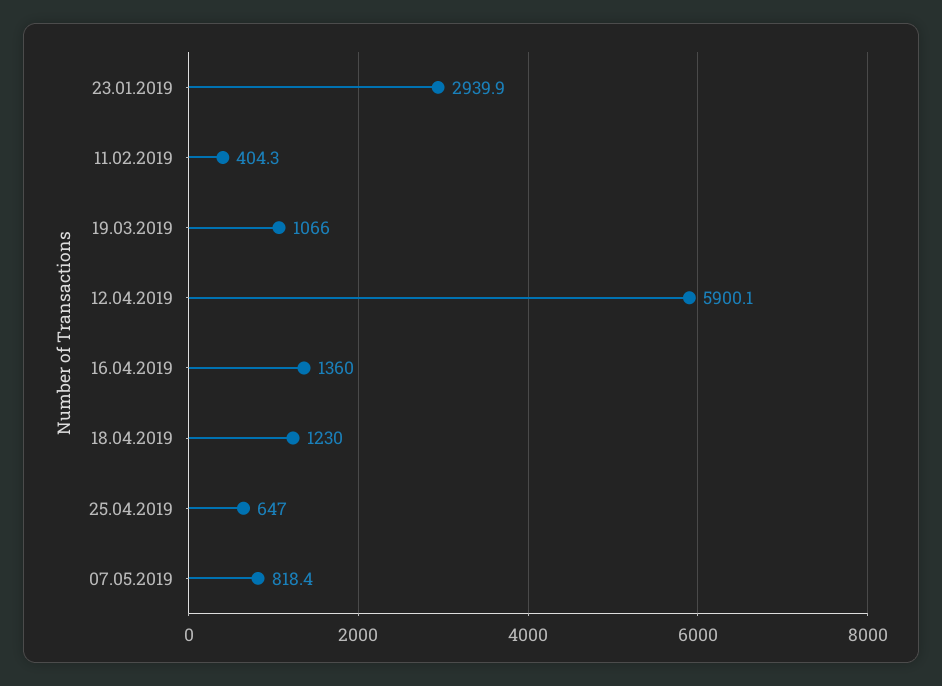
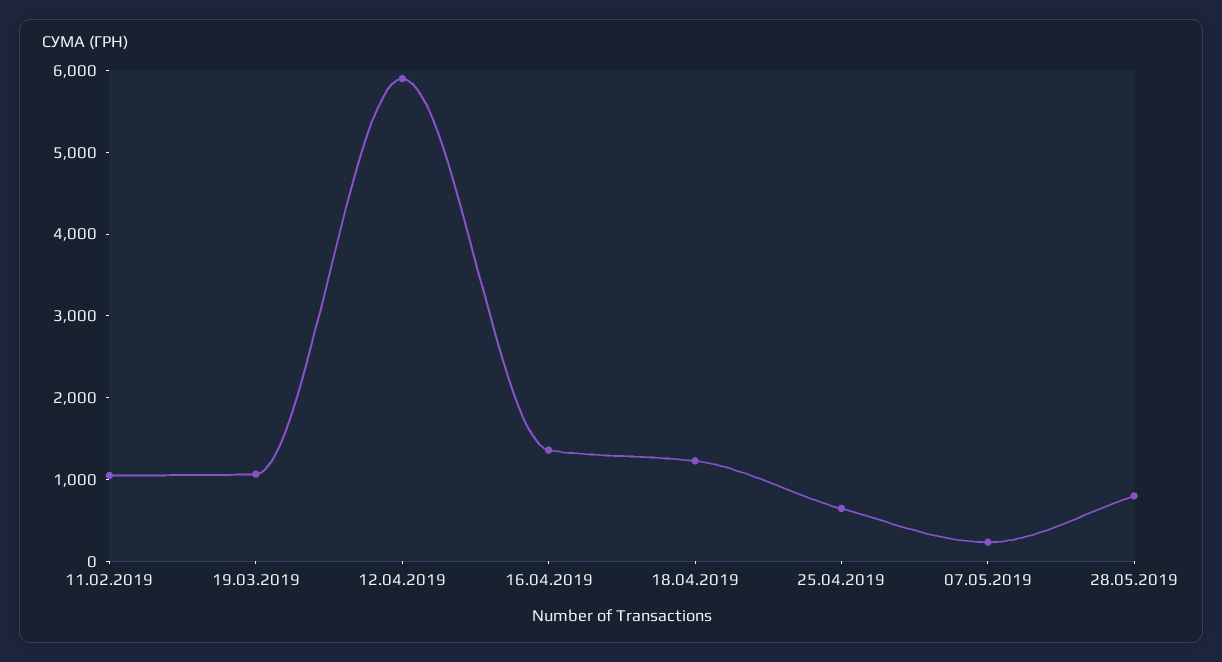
23.01.2019: 2939.9 -> none
11.02.2019: 404.3 -> 1000
07.05.2019: 818.4 -> 200
28.05.2019: none -> 800

